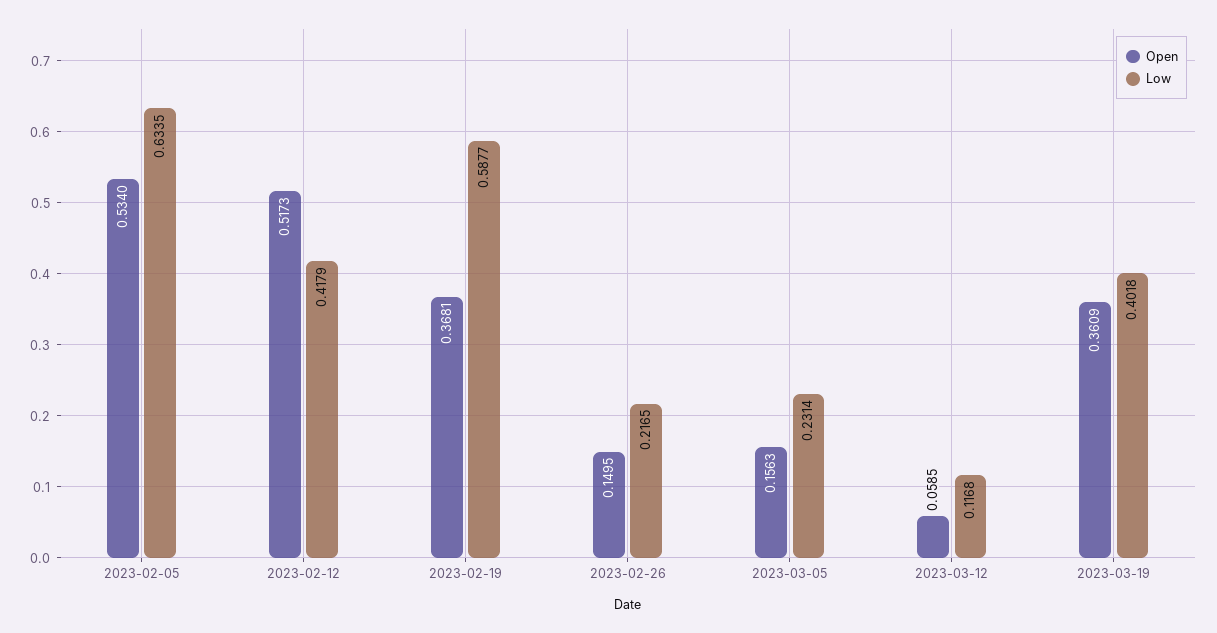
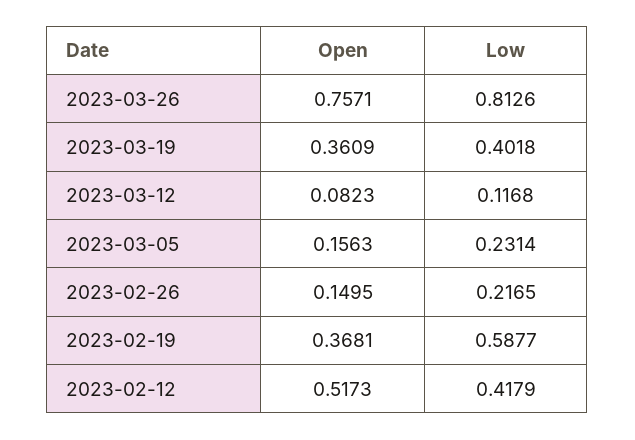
Open, 2023-02-05: 0.534 -> none
Low, 2023-02-05: 0.6335 -> none
Open, 2023-03-12: 0.0585 -> 0.0823
Open, 2023-03-26: none -> 0.7571
Low, 2023-03-26: none -> 0.8126

